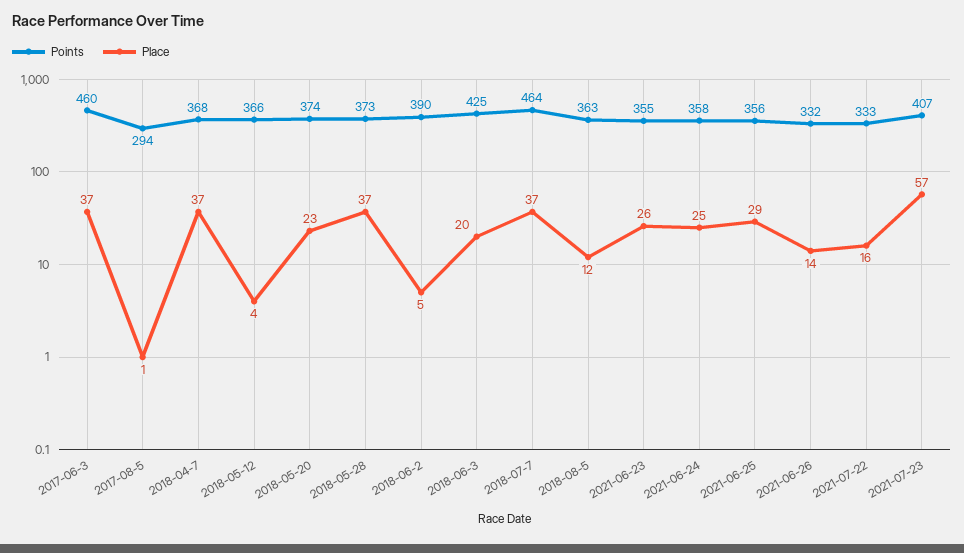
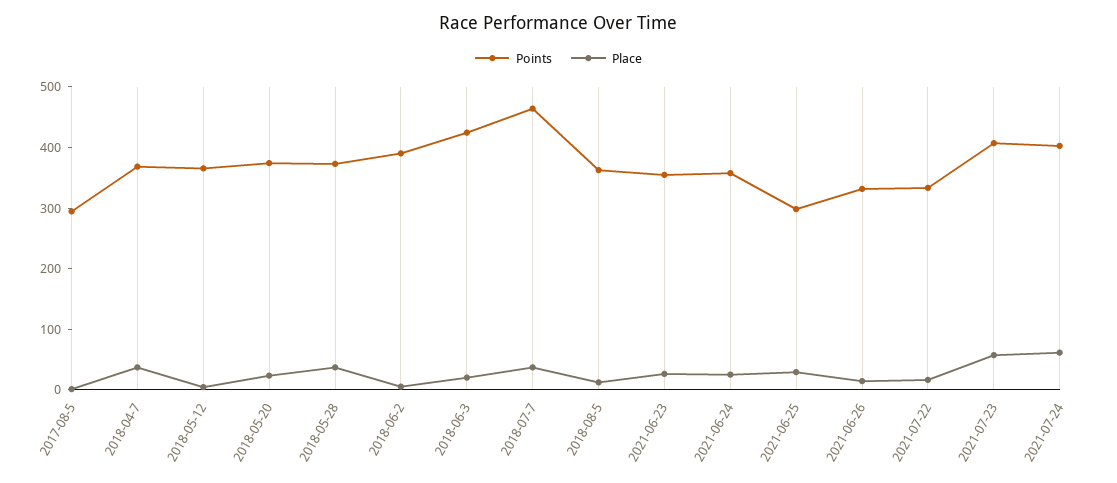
Points, 2017-06-3: 460 -> none
Place, 2017-06-3: 37 -> none
Points, 2021-06-25: 356 -> 300
Points, 2021-07-24: none -> 400
Place, 2021-07-24: none -> 60

